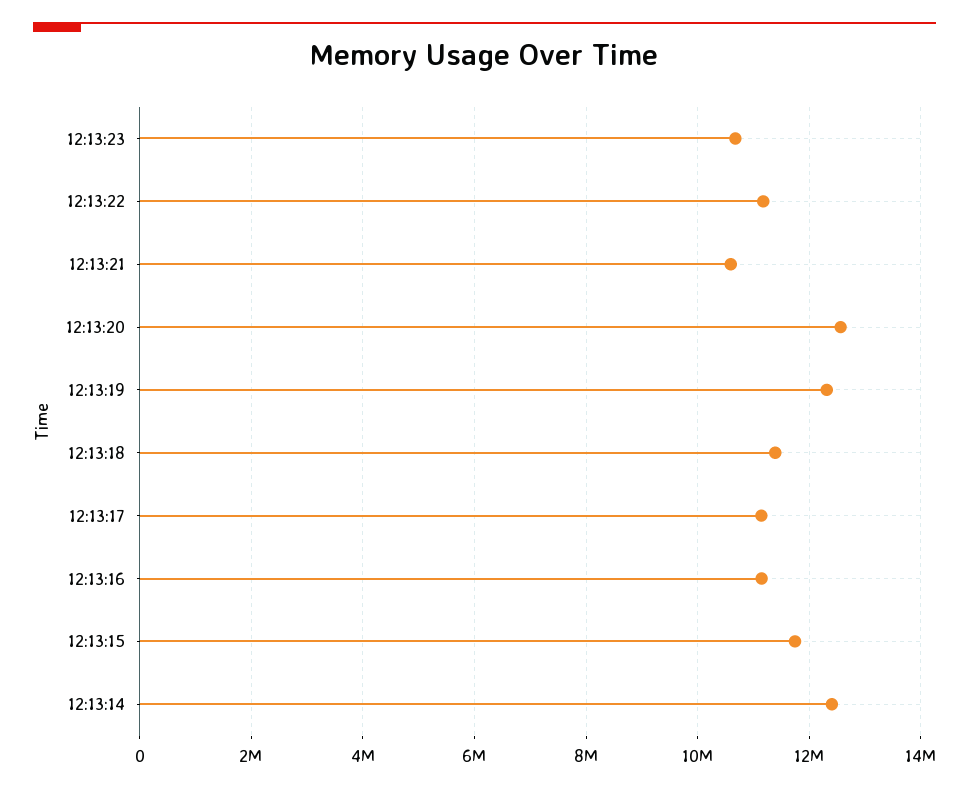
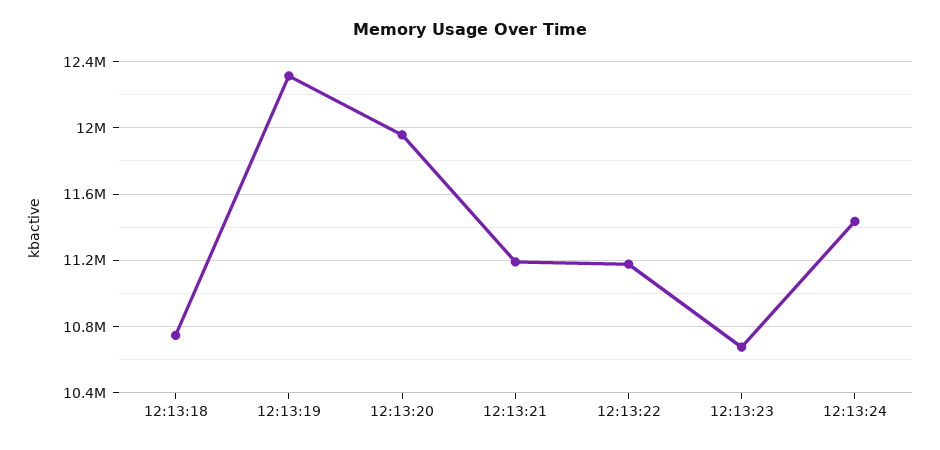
12:13:21: 10600000 -> 11200000
12:13:20: 12600000 -> 11950000
12:13:18: 11400000 -> 10750000
12:13:17: 11200000 -> none
12:13:16: 11200000 -> none
12:13:15: 11800000 -> none
12:13:14: 12400000 -> none
12:13:24: none -> 11450000

